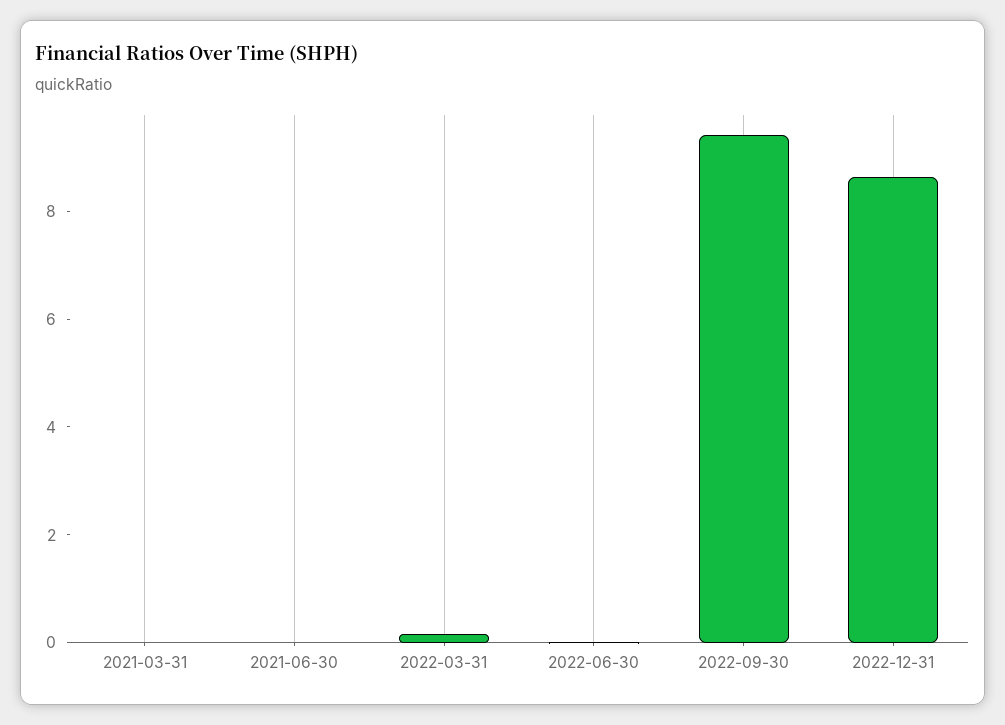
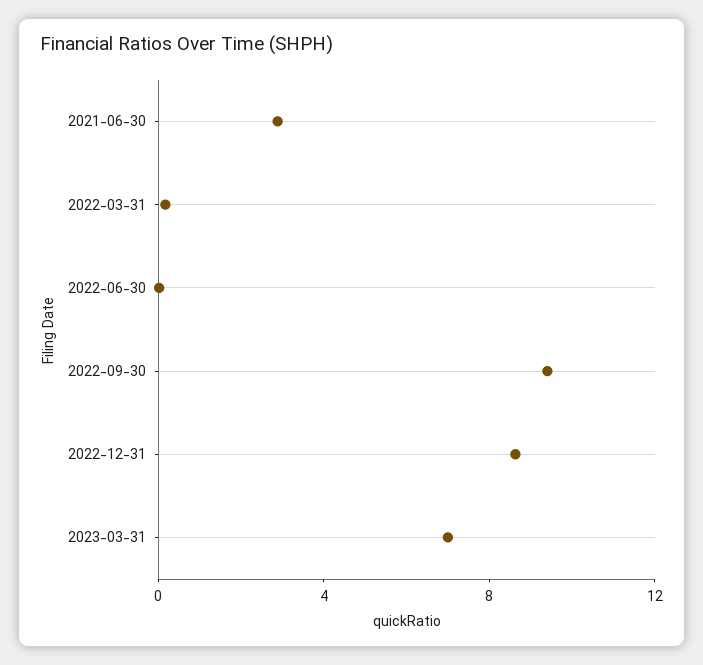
2021-03-31: 0 -> none
2021-06-30: 0 -> 3
2023-03-31: none -> 7

